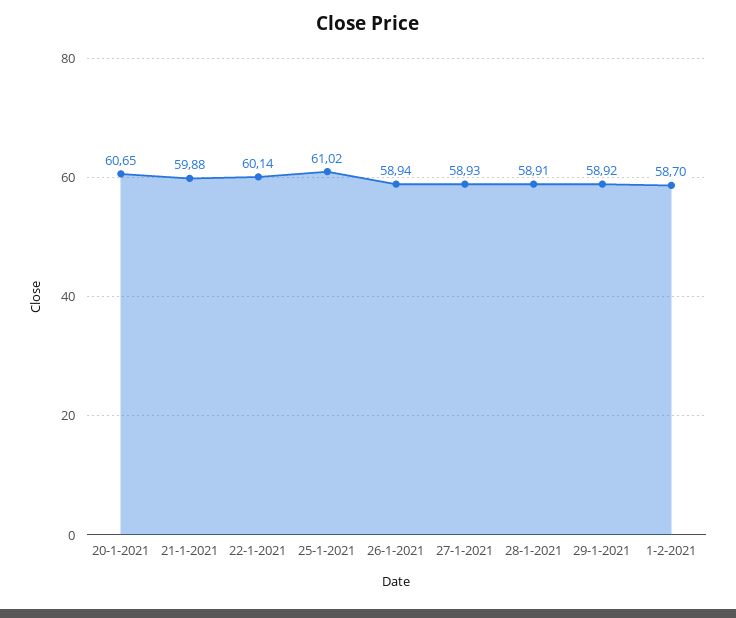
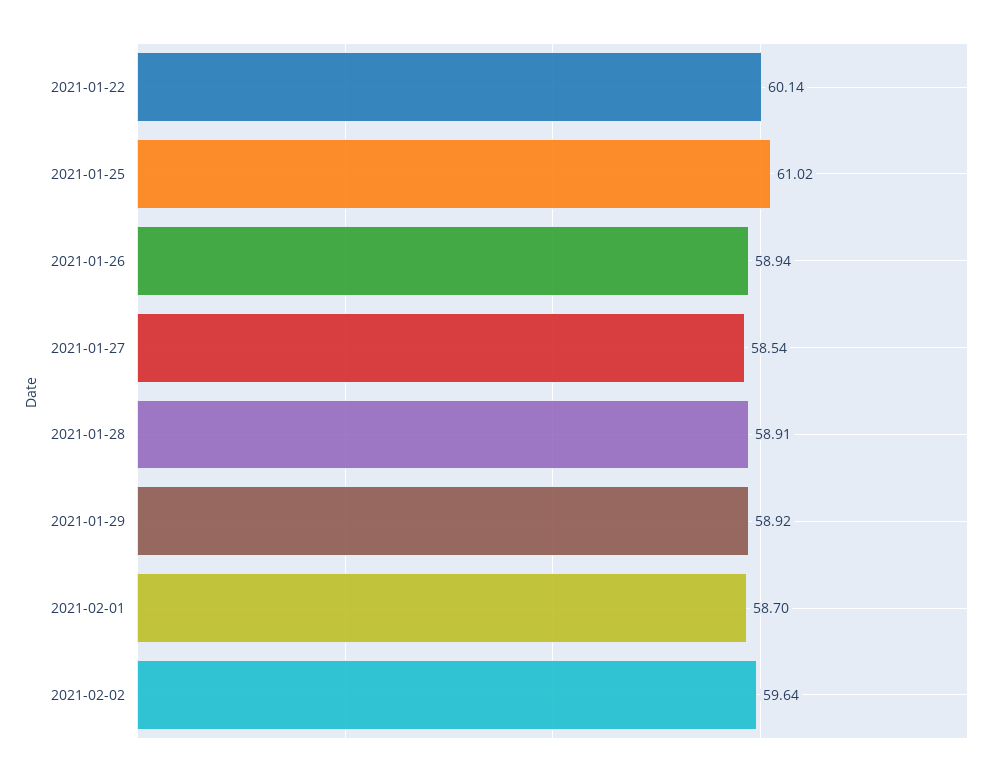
20-1-2021: 60.65 -> none
21-1-2021: 59.88 -> none
27-1-2021: 58.93 -> 58.54
2021-02-02: none -> 59.64

